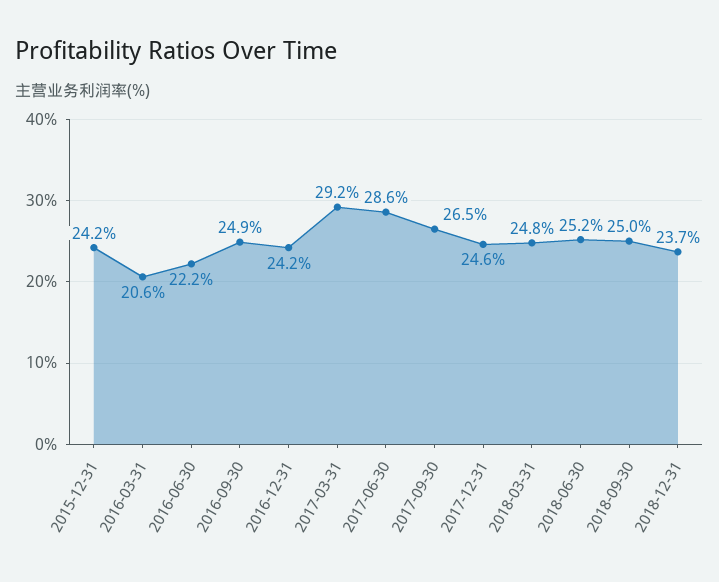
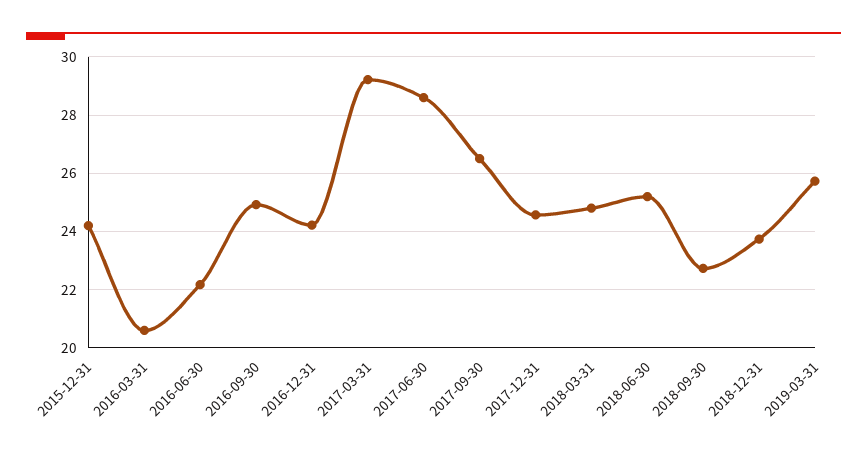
2018-09-30: 25 -> 22.75
2019-03-31: none -> 25.75

